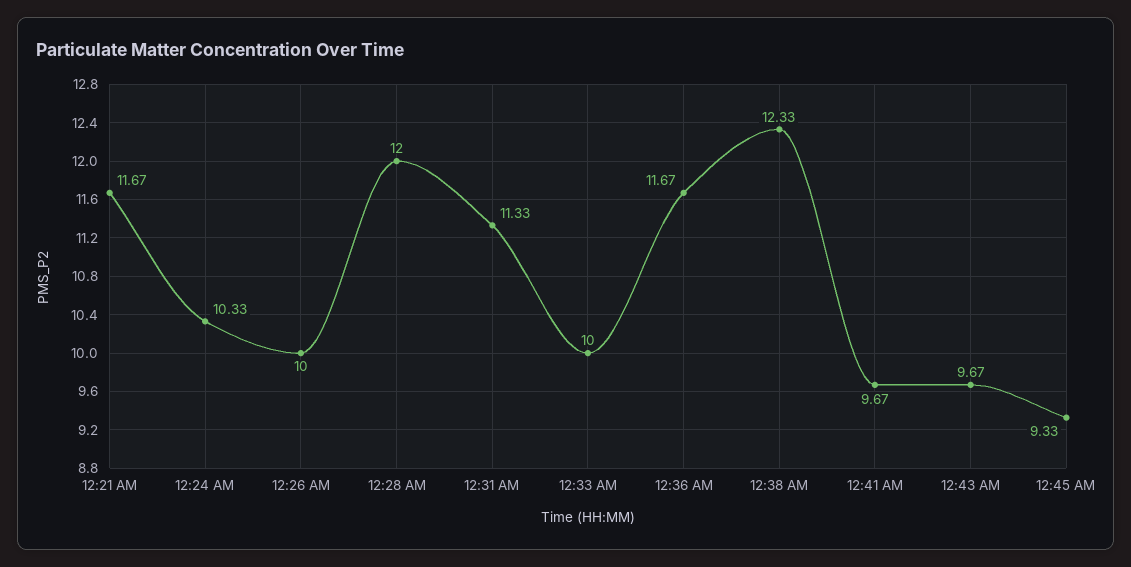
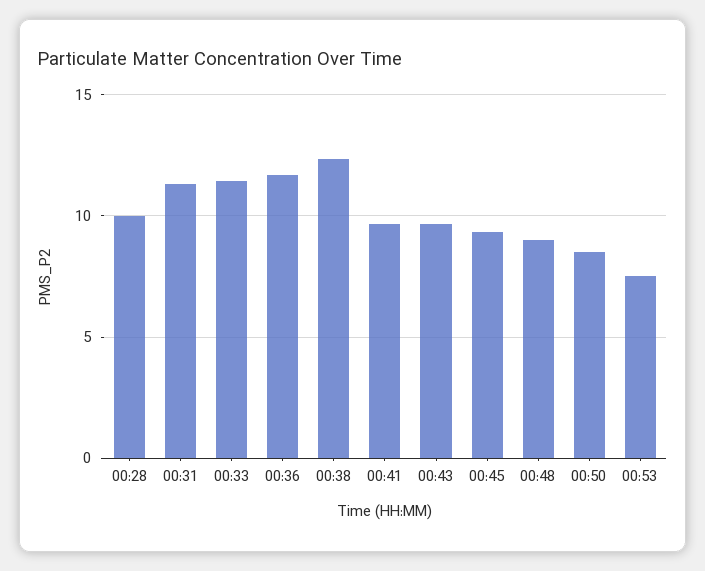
12:21 AM: 11.67 -> none
12:24 AM: 10.33 -> none
12:26 AM: 10 -> none
12:28 AM: 12 -> 10
12:33 AM: 10 -> 11.5
00:48: none -> 9
00:50: none -> 8.5
00:53: none -> 7.5

